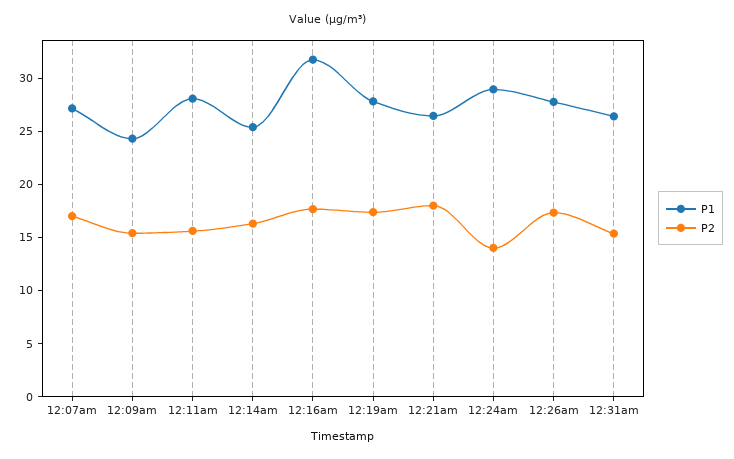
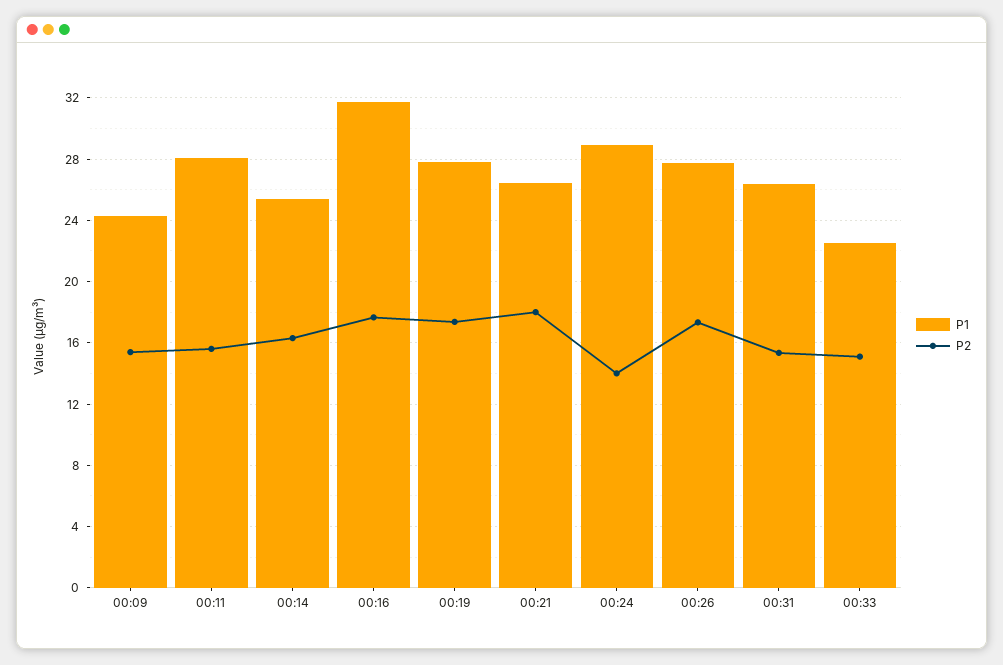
P1, 12:07am: 27 -> none
P2, 12:07am: 17 -> none
P1, 00:33: none -> 22.5
P2, 00:33: none -> 15

